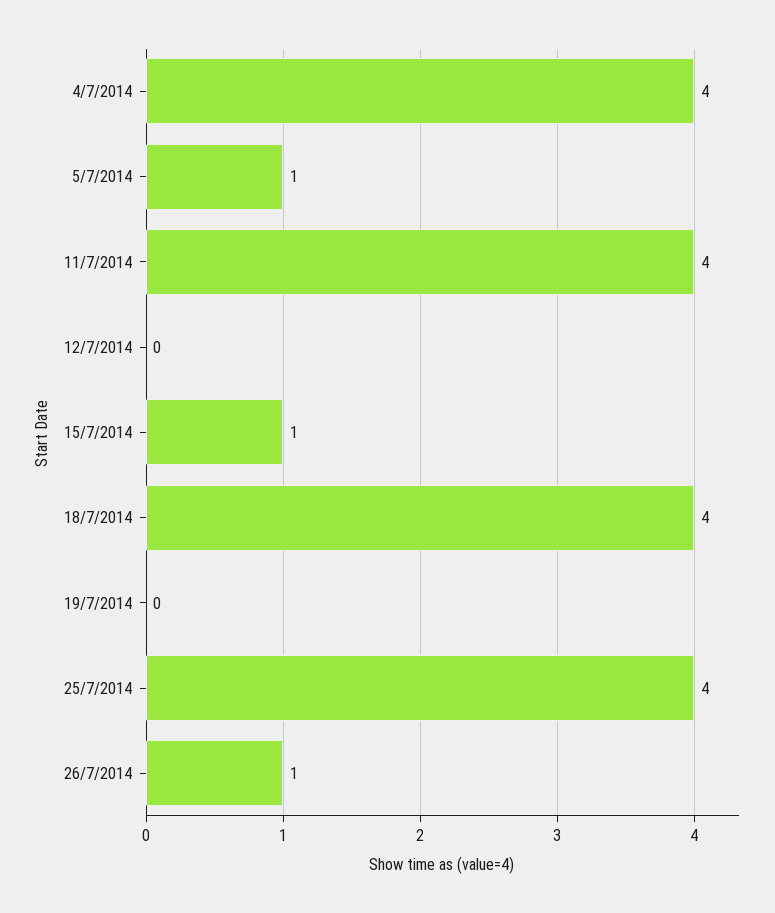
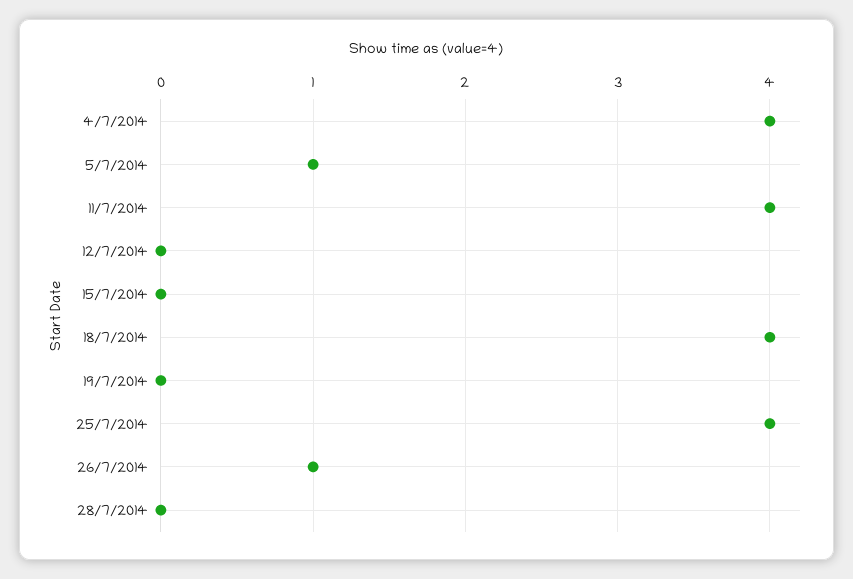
15/7/2014: 1 -> 0
28/7/2014: none -> 0

